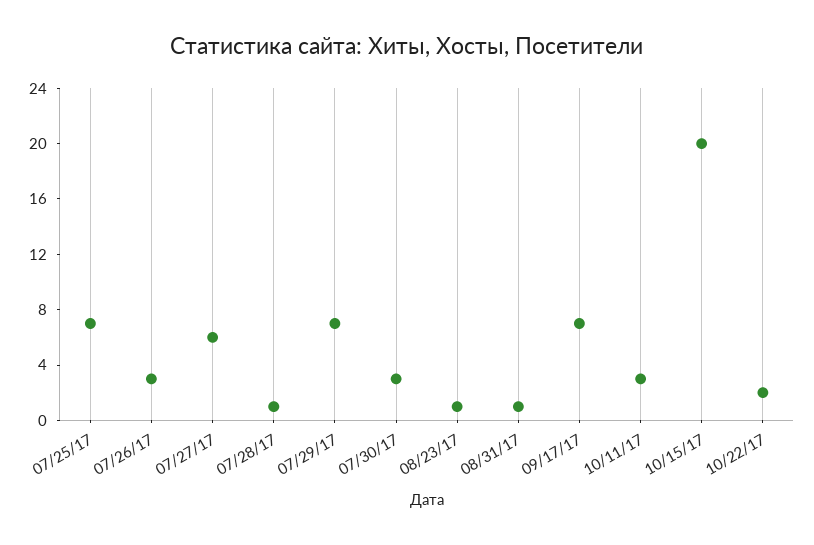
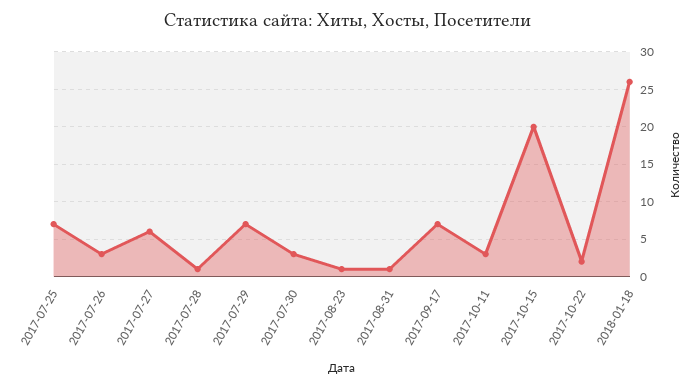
2018-01-18: none -> 26

